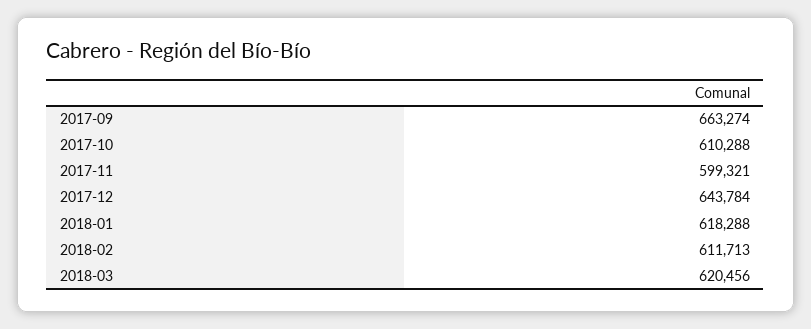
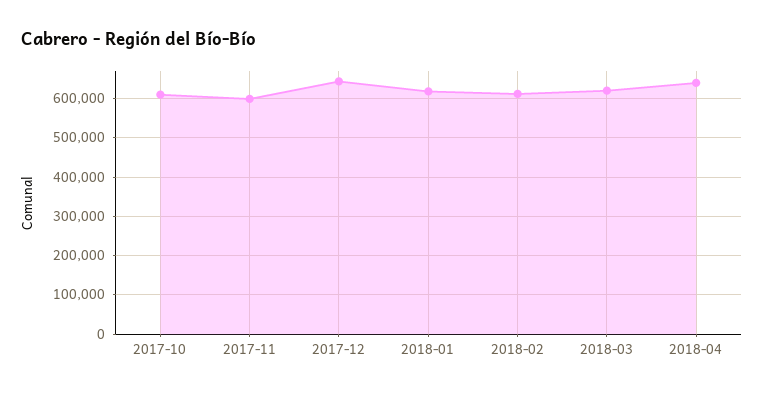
2017-09: 663274 -> none
2018-04: none -> 640000

